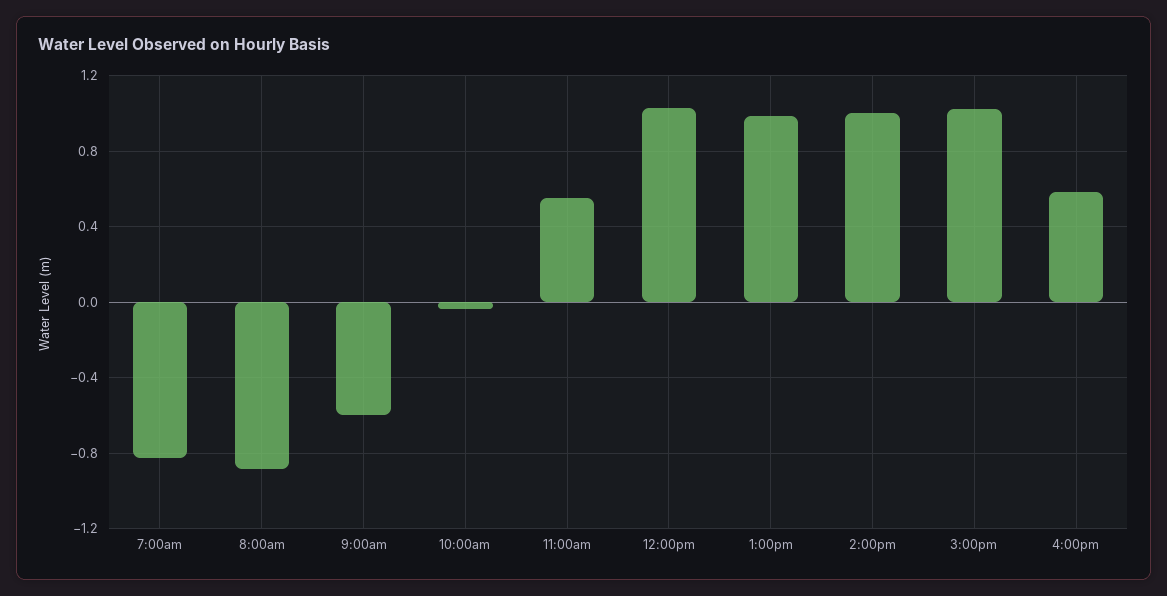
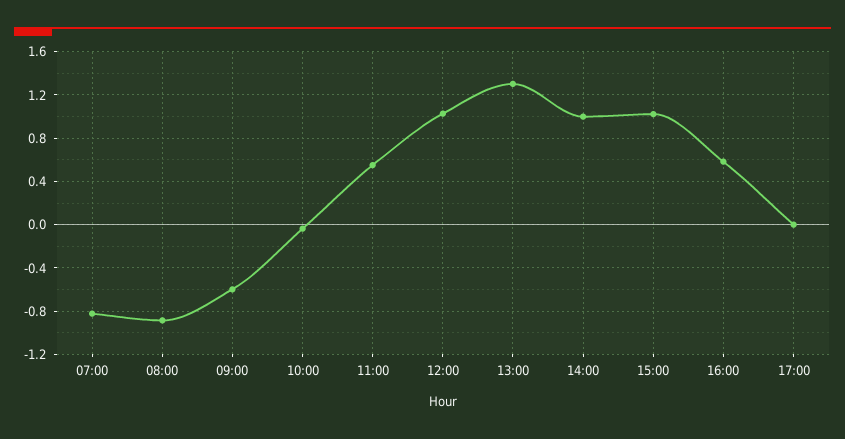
1:00pm: 1 -> 1.3
17:00: none -> 0

